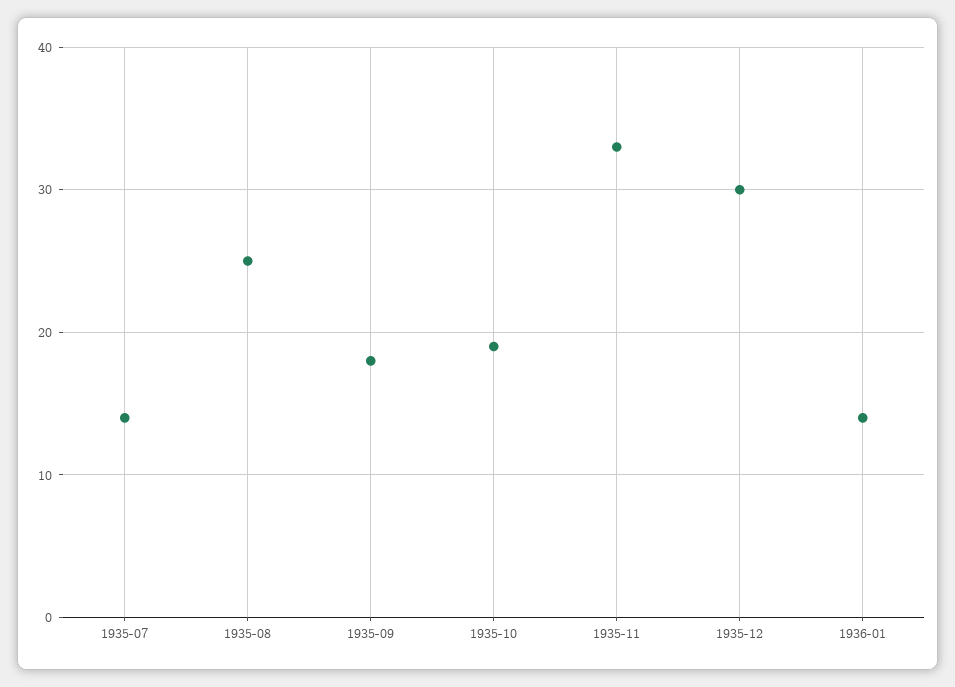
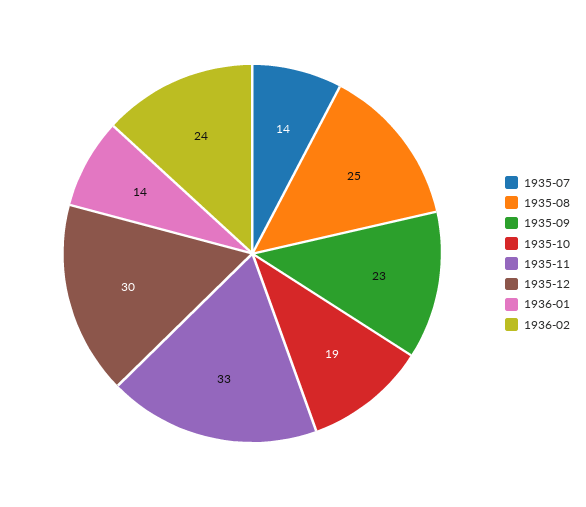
1935-09: 18 -> 23
1936-02: none -> 24

